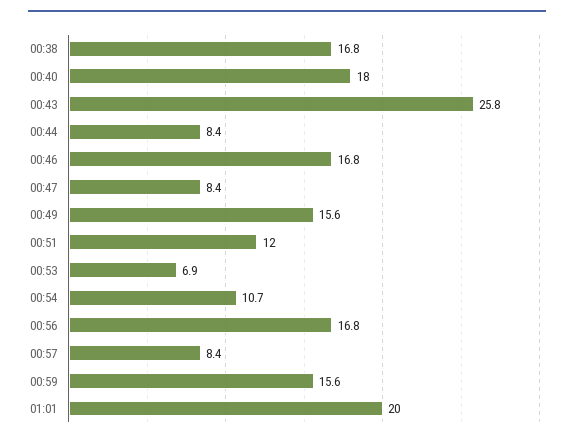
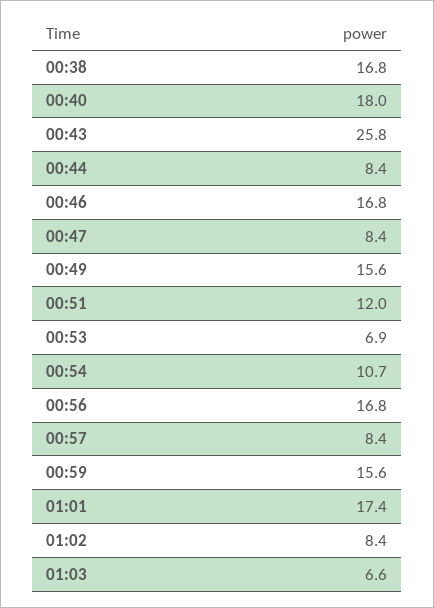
01:01: 20 -> 17.4
01:02: none -> 8.4
01:03: none -> 6.6

